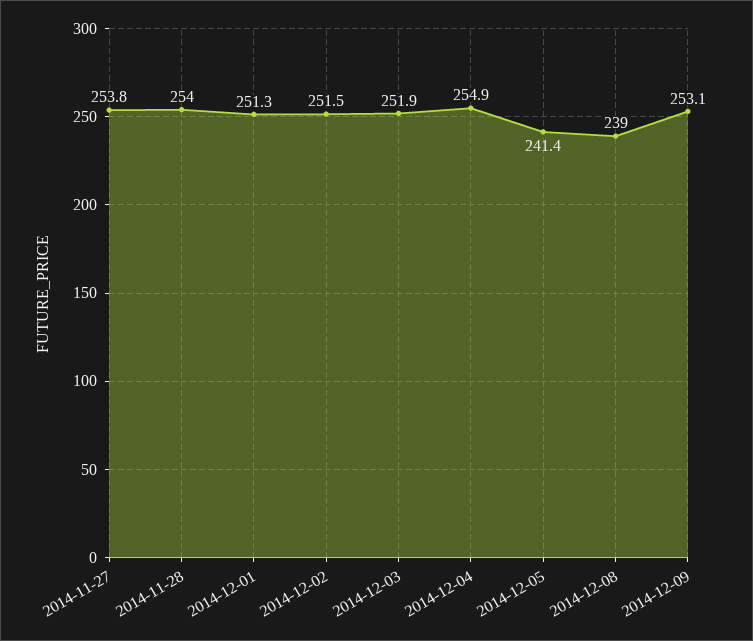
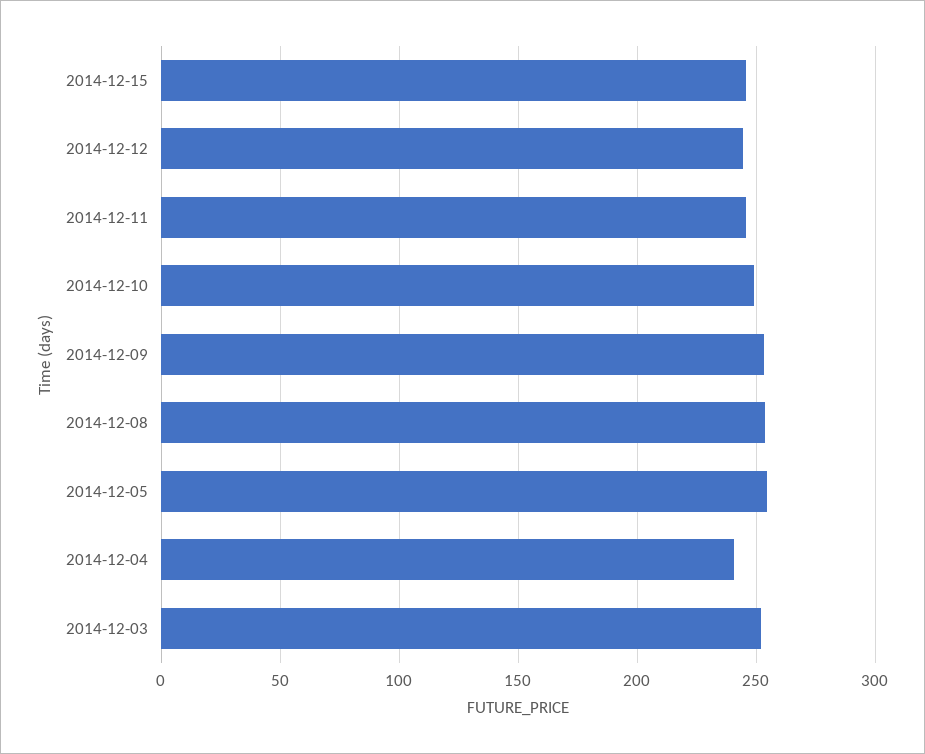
2014-11-27: 253.8 -> none
2014-11-28: 254 -> none
2014-12-01: 251.3 -> none
2014-12-02: 251.5 -> none
2014-12-04: 254.9 -> 240
2014-12-05: 241.4 -> 255
2014-12-08: 239 -> 255
2014-12-15: none -> 245
2014-12-12: none -> 245
2014-12-11: none -> 245
2014-12-10: none -> 250

